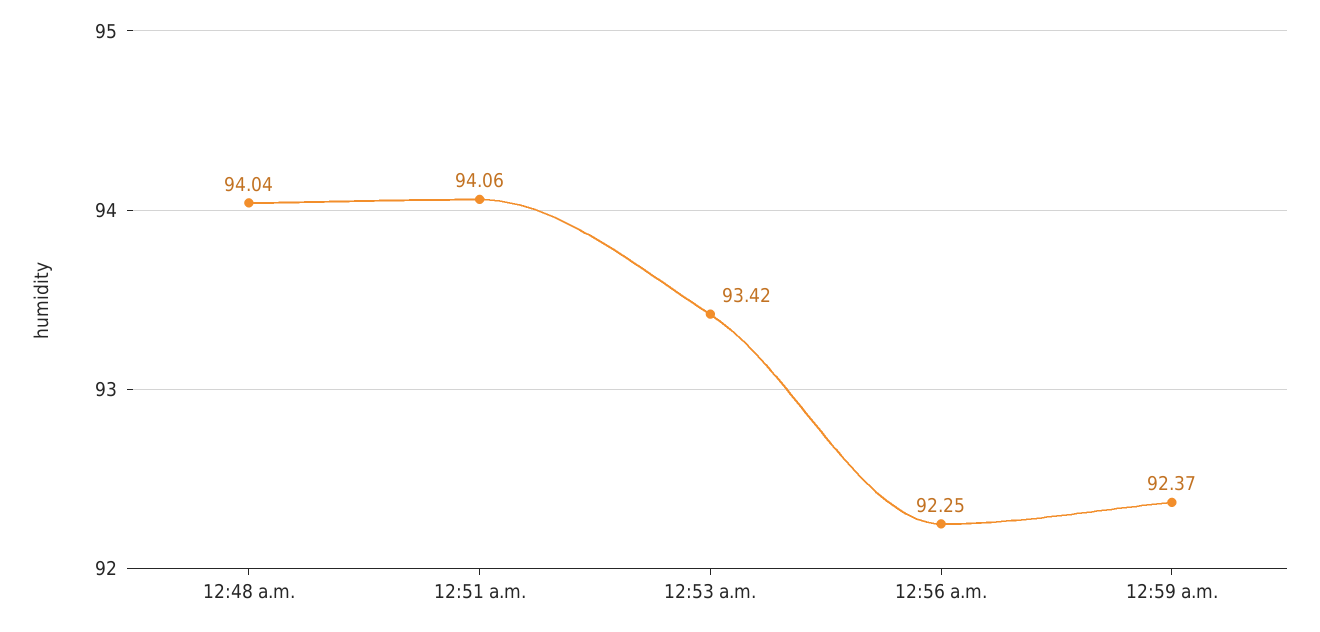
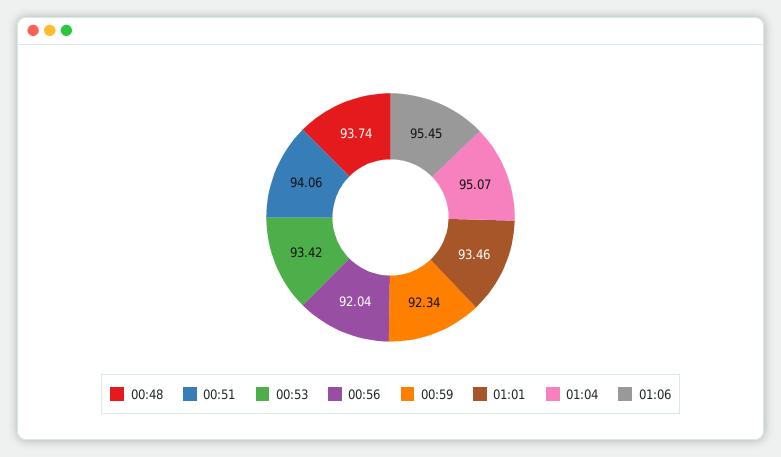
12:48 a.m.: 94.04 -> 93.74
12:56 a.m.: 92.25 -> 92.04
12:59 a.m.: 92.37 -> 92.34
01:01: none -> 93.46
01:04: none -> 95.07
01:06: none -> 95.45

